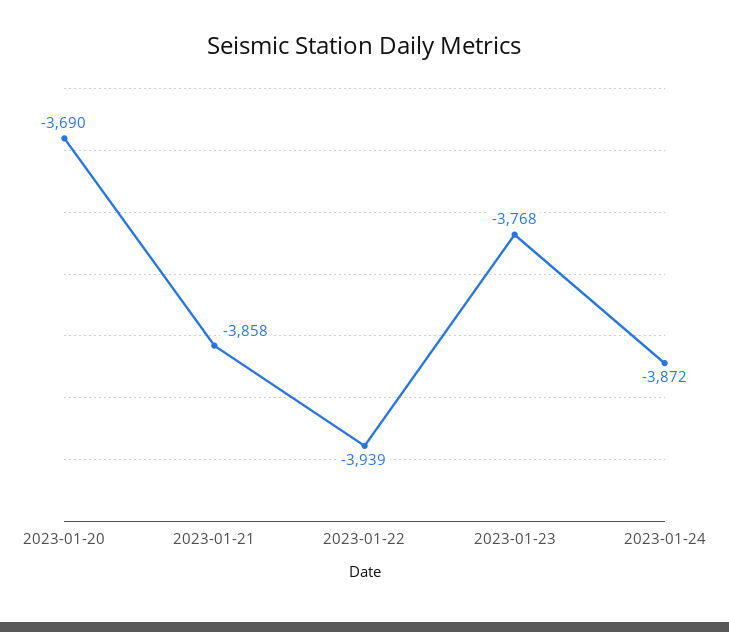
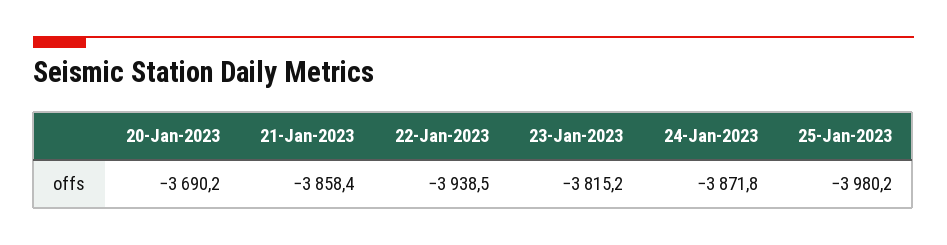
2023-01-23: -3768 -> -3815.2
25-Jan-2023: none -> -3980.2

